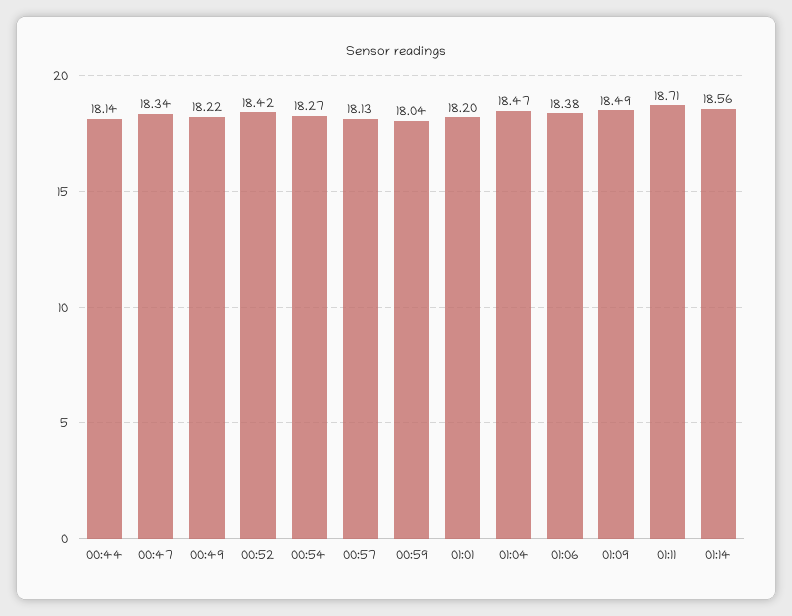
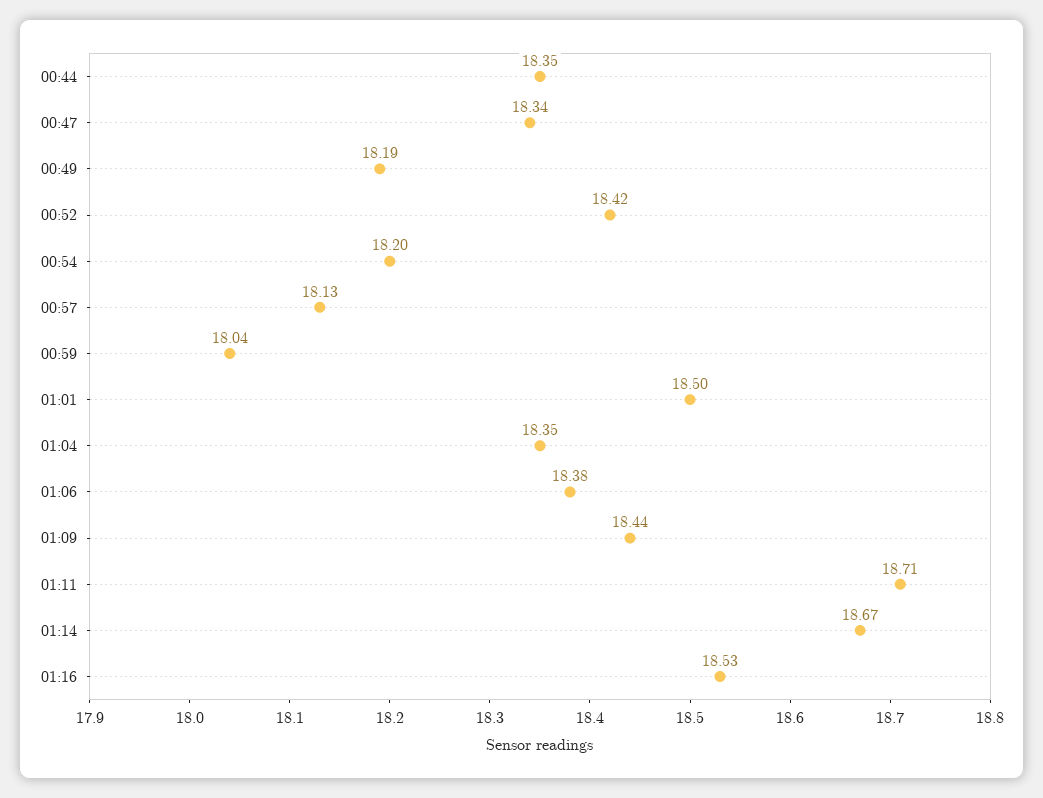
00:44: 18.14 -> 18.35
00:49: 18.22 -> 18.19
00:54: 18.27 -> 18.2
01:01: 18.2 -> 18.5
01:04: 18.47 -> 18.35
01:09: 18.49 -> 18.44
01:14: 18.56 -> 18.67
01:16: none -> 18.53

